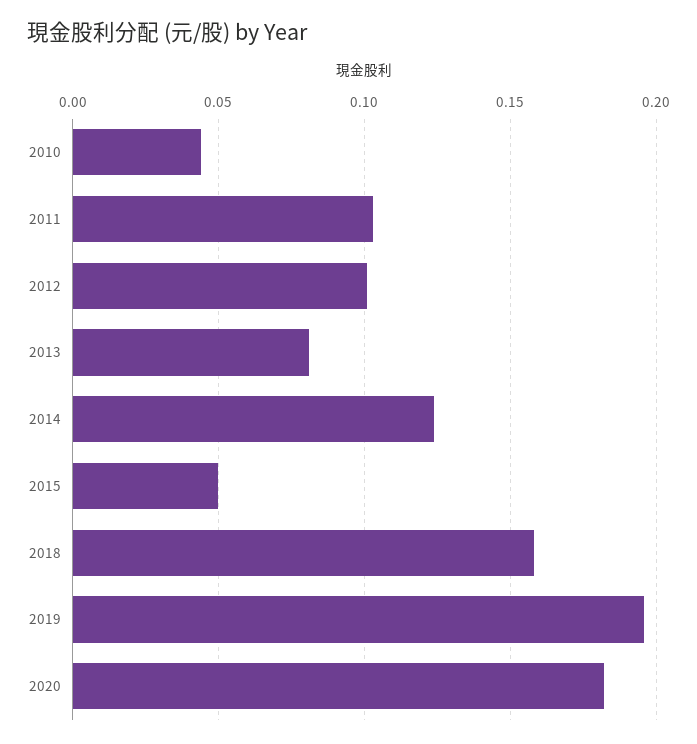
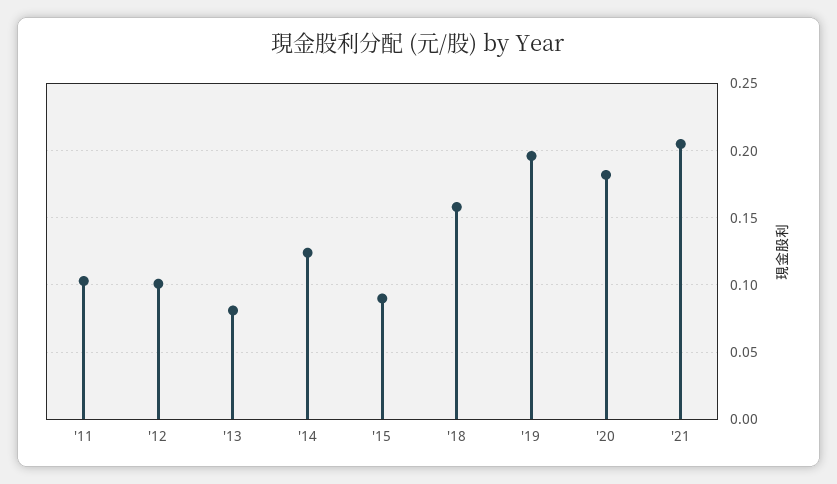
2010: 0.045 -> none
2015: 0.05 -> 0.09
'21: none -> 0.205

